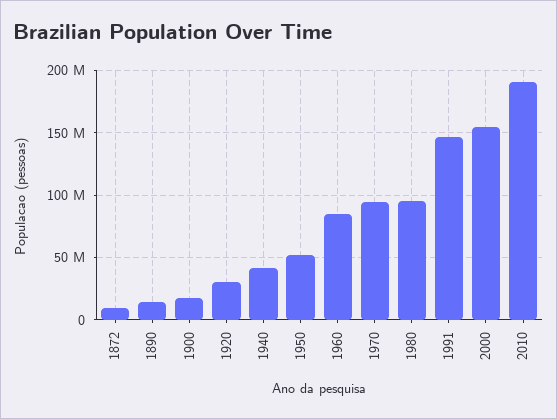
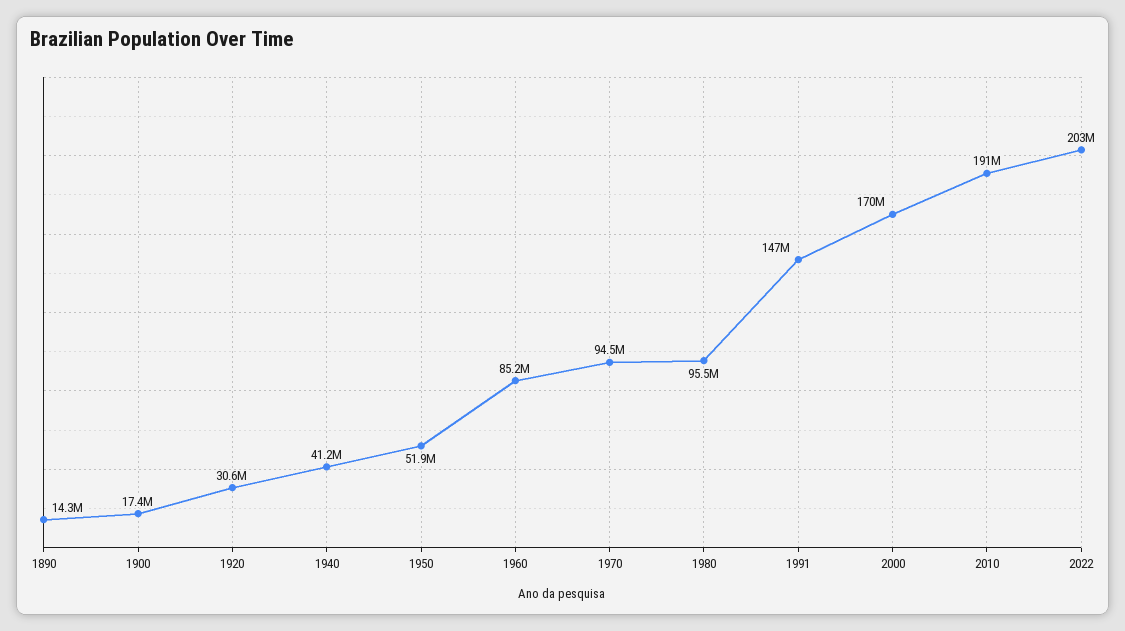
1872: 10000000 -> none
2000: 155000000 -> 170000000
2022: none -> 203000000

